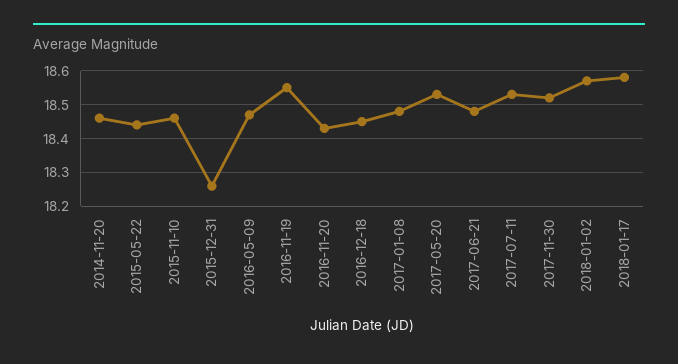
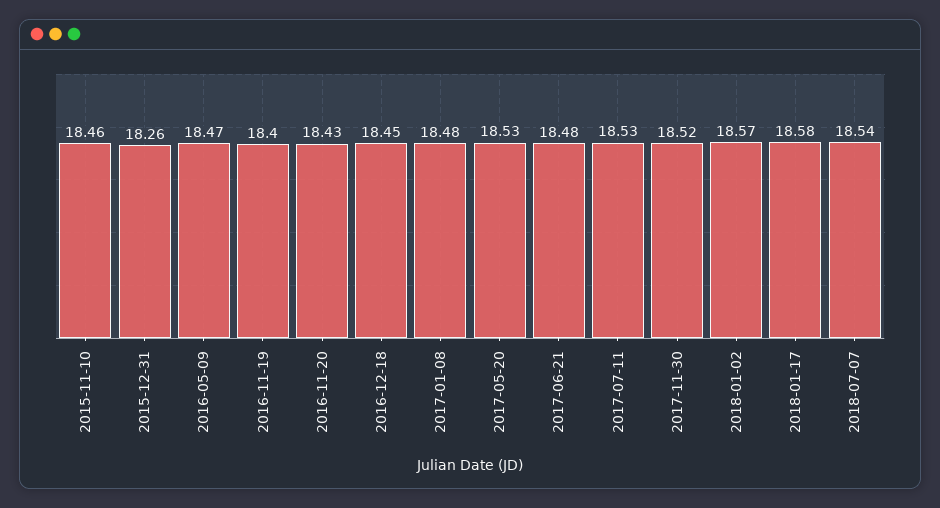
2014-11-20: 18.45 -> none
2015-05-22: 18.45 -> none
2016-11-19: 18.55 -> 18.4
2018-07-07: none -> 18.54

